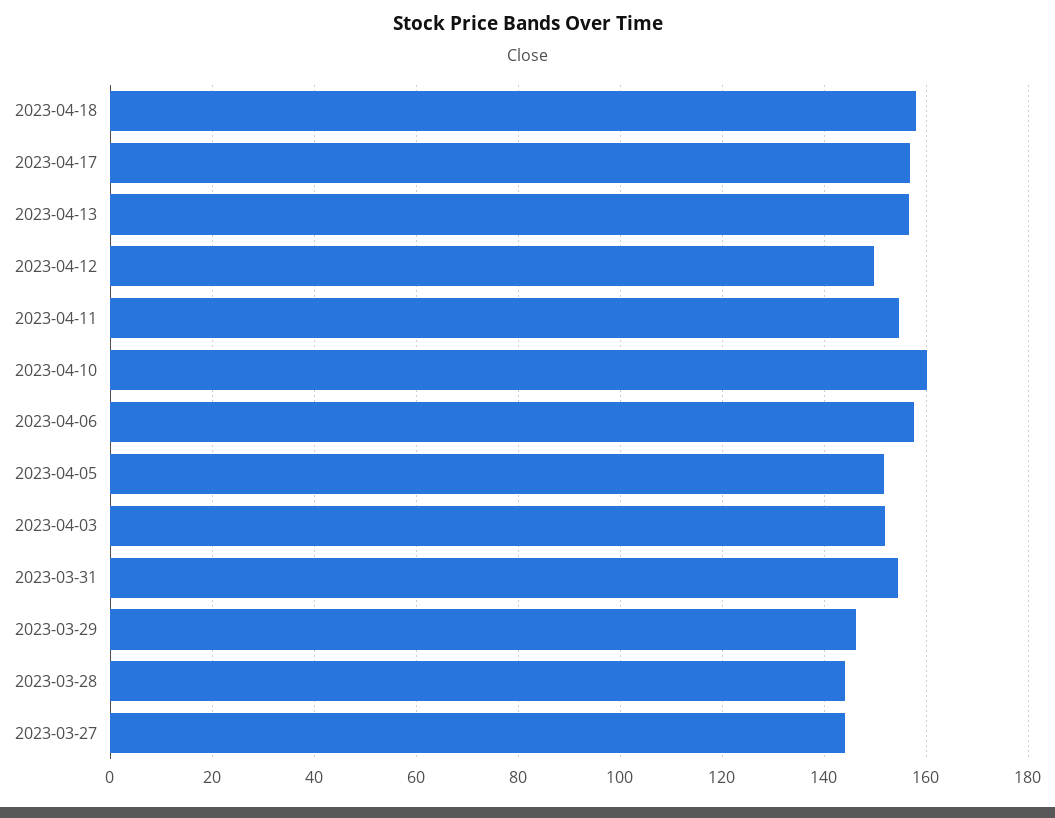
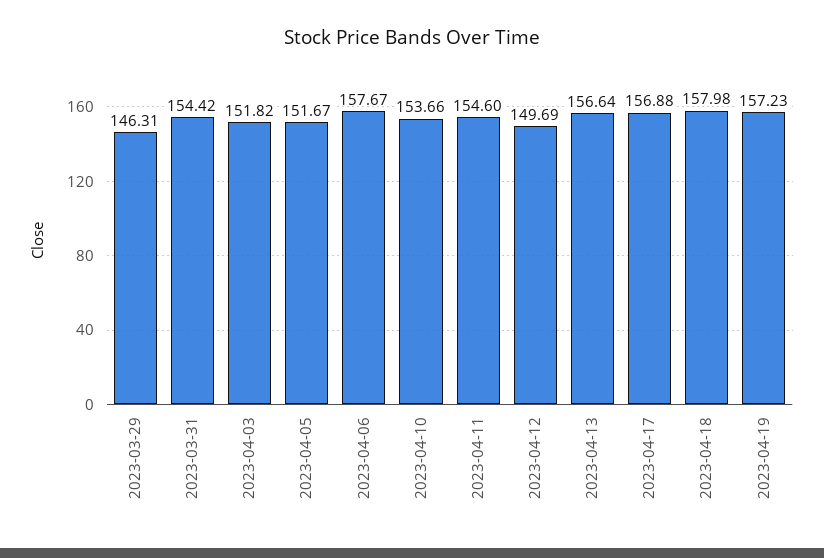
2023-04-10: 160 -> 153.66
2023-03-28: 144 -> none
2023-03-27: 144 -> none
2023-04-19: none -> 157.23

